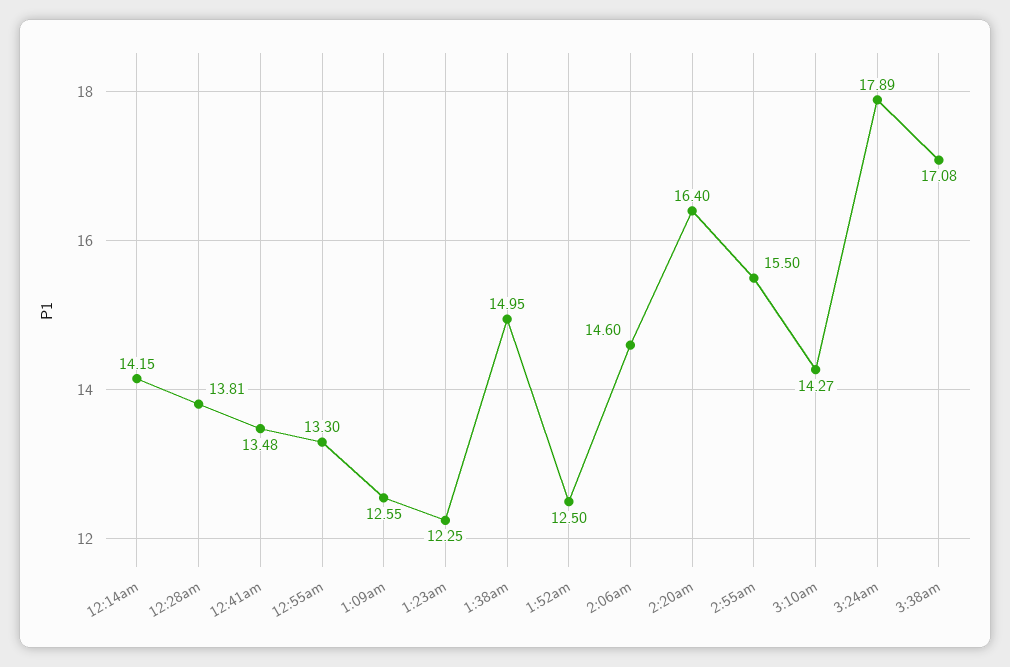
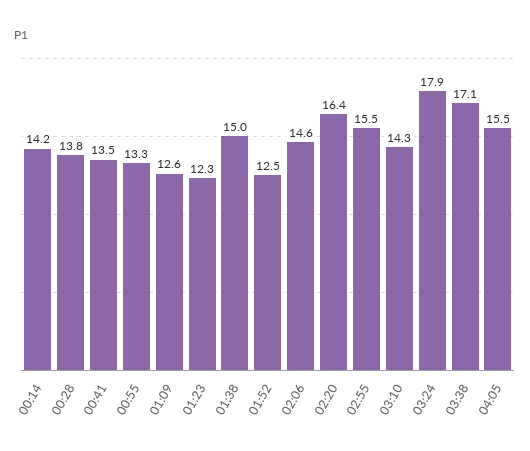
04:05: none -> 15.5

